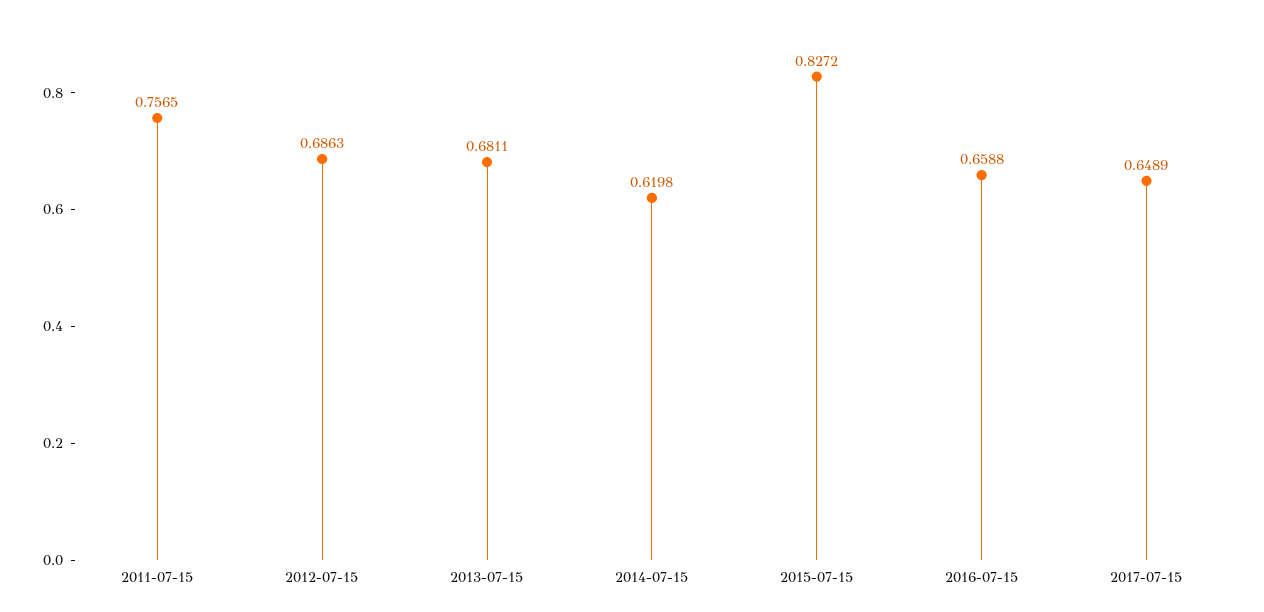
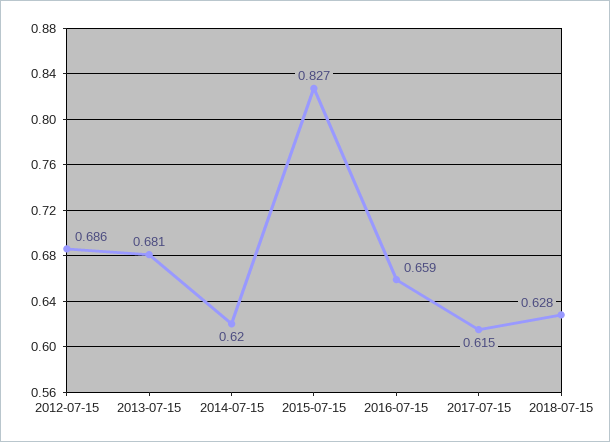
2011-07-15: 0.7565 -> none
2017-07-15: 0.6489 -> 0.615
2018-07-15: none -> 0.628

